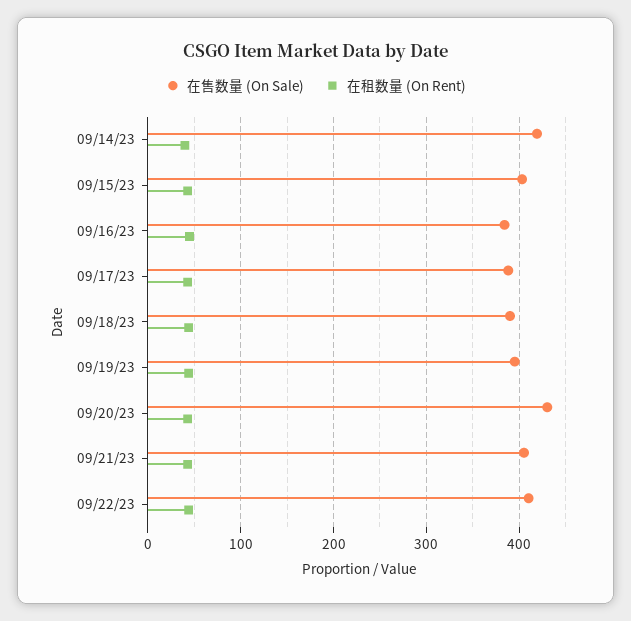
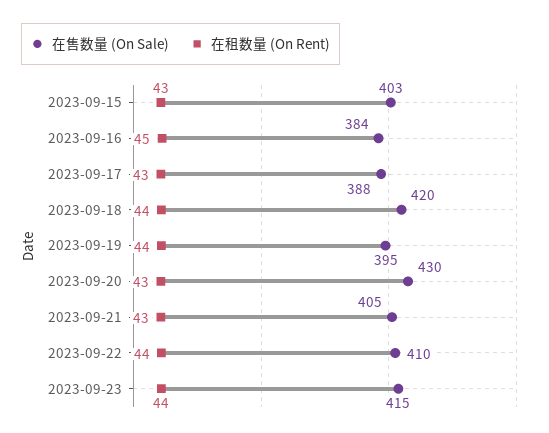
在售数量 (On Sale), 09/14/23: 420 -> none
在租数量 (On Rent), 09/14/23: 40 -> none
在售数量 (On Sale), 09/18/23: 390 -> 420
在售数量 (On Sale), 2023-09-23: none -> 415
在租数量 (On Rent), 2023-09-23: none -> 44

